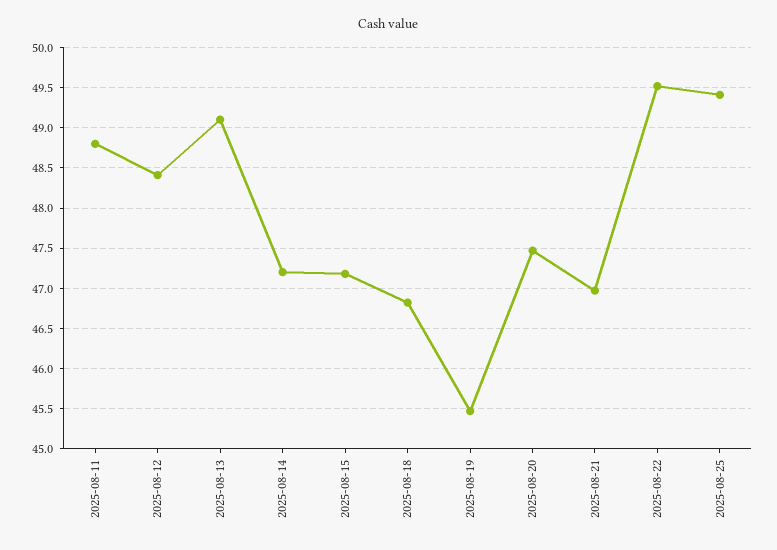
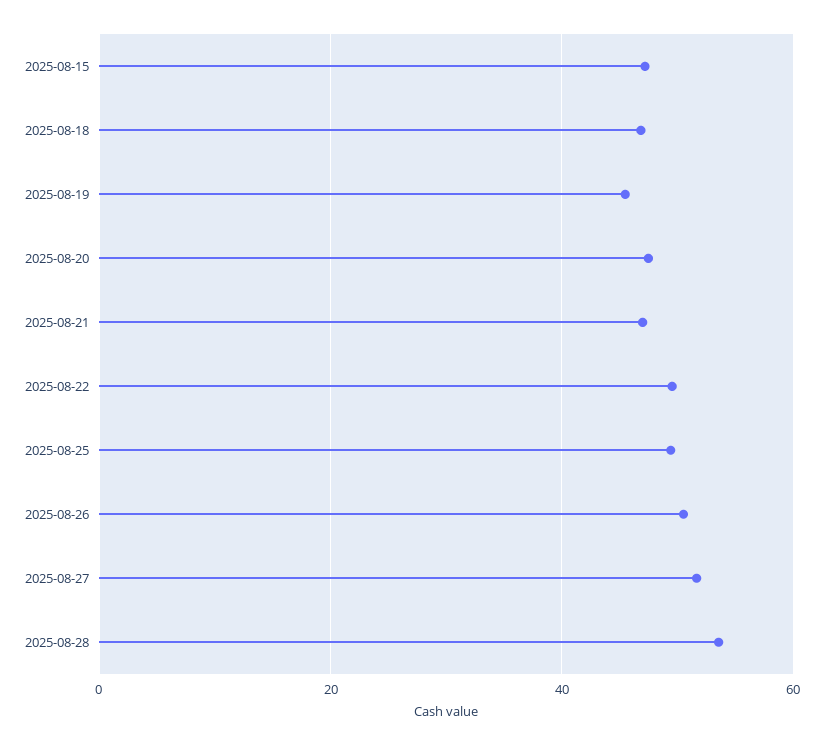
2025-08-11: 48.8 -> none
2025-08-12: 48.4 -> none
2025-08-13: 49.1 -> none
2025-08-14: 47.2 -> none
2025-08-26: none -> 50
2025-08-27: none -> 52
2025-08-28: none -> 54

